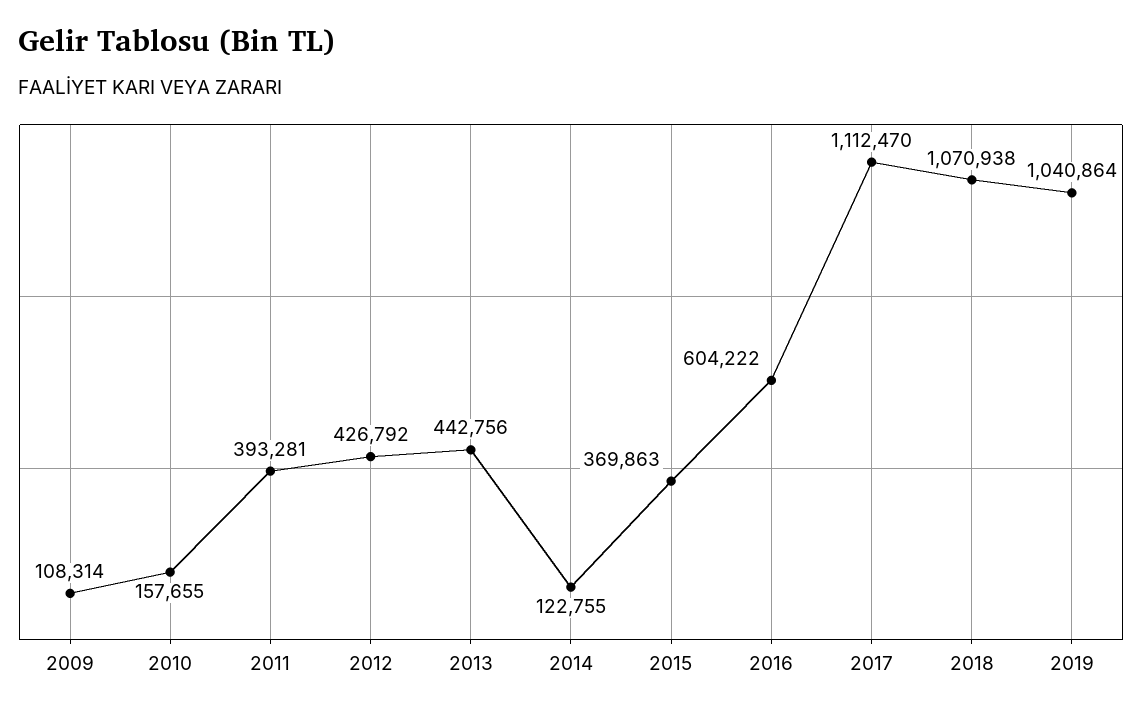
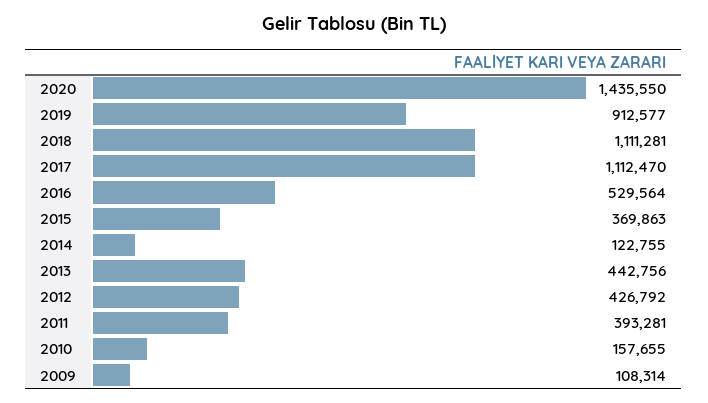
2016: 604222 -> 529564
2018: 1070938 -> 1111281
2019: 1040864 -> 912577
2020: none -> 1435550

